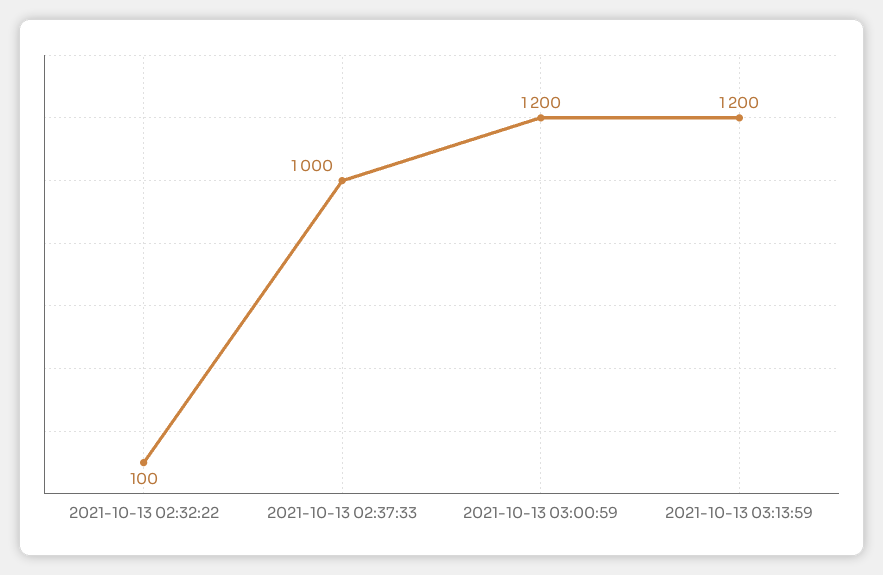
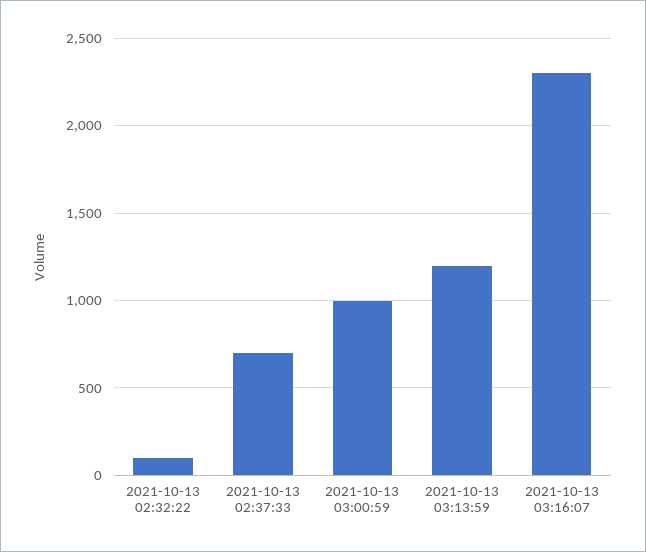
2021-10-13 02:37:33: 1000 -> 700
2021-10-13 03:00:59: 1200 -> 1000
2021-10-13 03:16:07: none -> 2300

